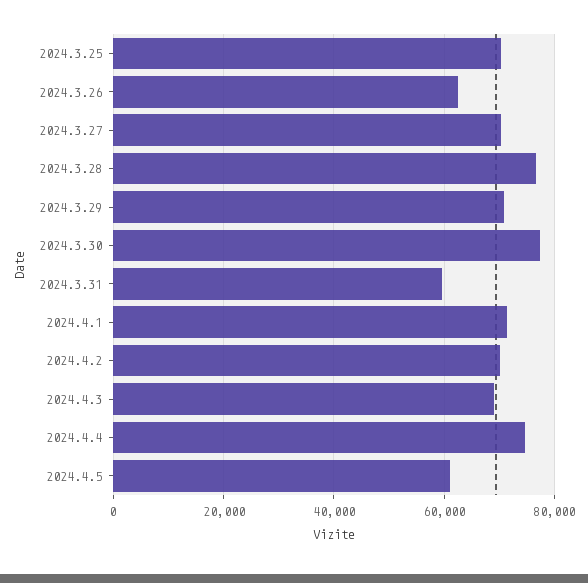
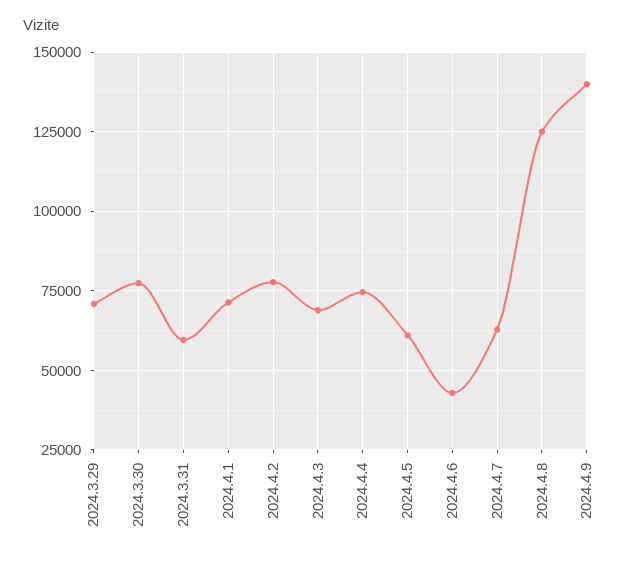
2024.3.25: 70000 -> none
2024.3.26: 62000 -> none
2024.3.27: 70000 -> none
2024.3.28: 76000 -> none
2024.4.2: 70000 -> 77500
2024.4.6: none -> 42500
2024.4.7: none -> 62500
2024.4.8: none -> 125000
2024.4.9: none -> 140000

